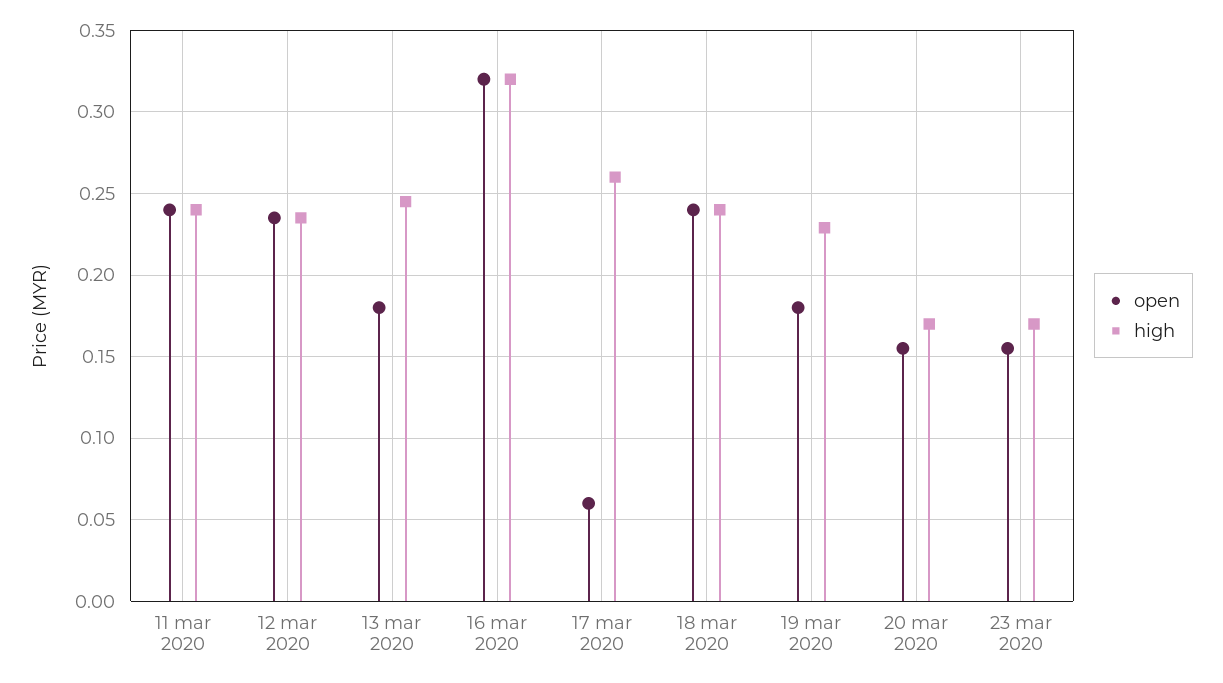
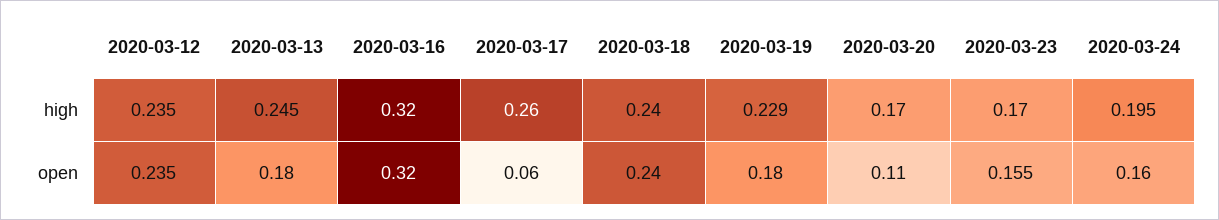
open, 11 mar 2020: 0.24 -> none
high, 11 mar 2020: 0.24 -> none
open, 20 mar 2020: 0.155 -> 0.11
high, 2020-03-24: none -> 0.195
open, 2020-03-24: none -> 0.16

